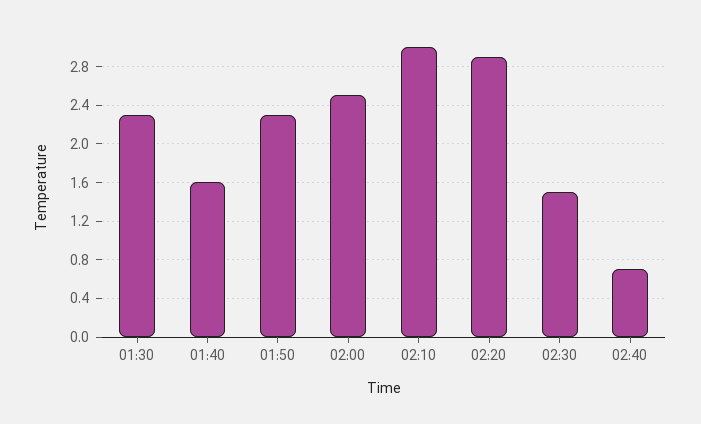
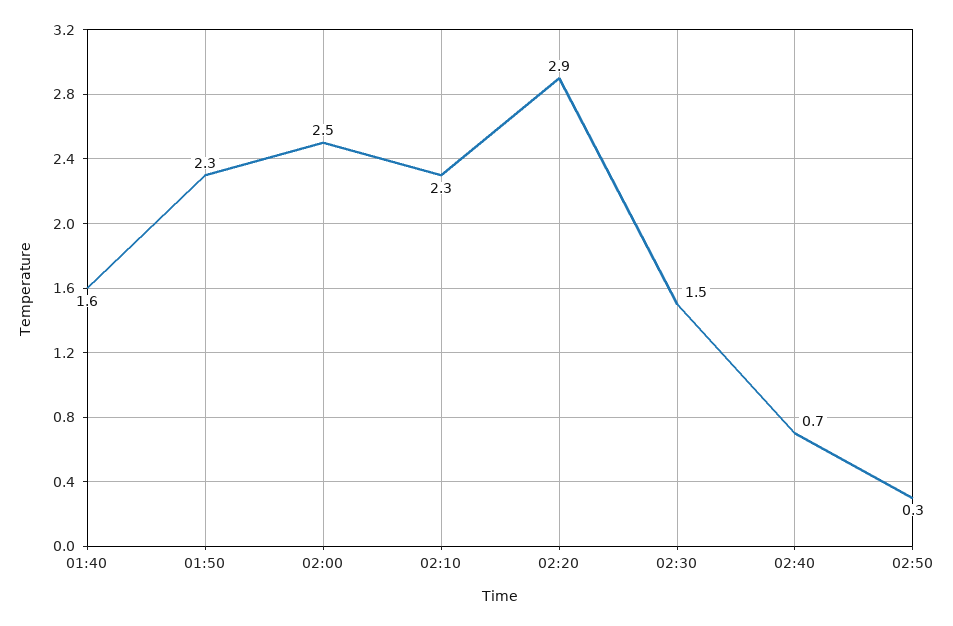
01:30: 2.3 -> none
02:10: 3 -> 2.3
02:50: none -> 0.3

